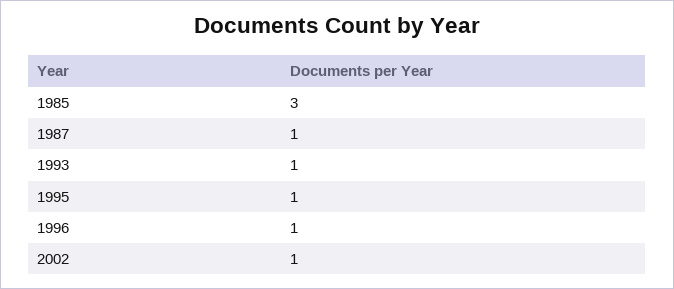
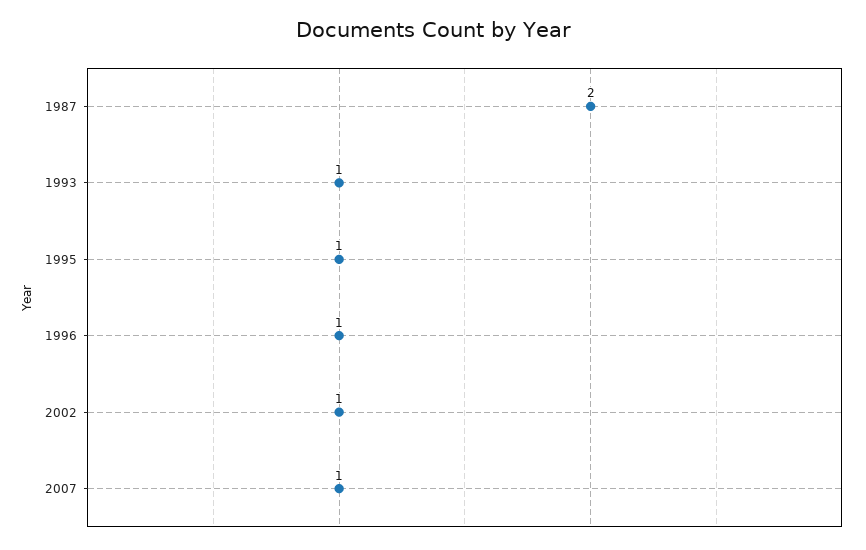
1985: 3 -> none
1987: 1 -> 2
2007: none -> 1

